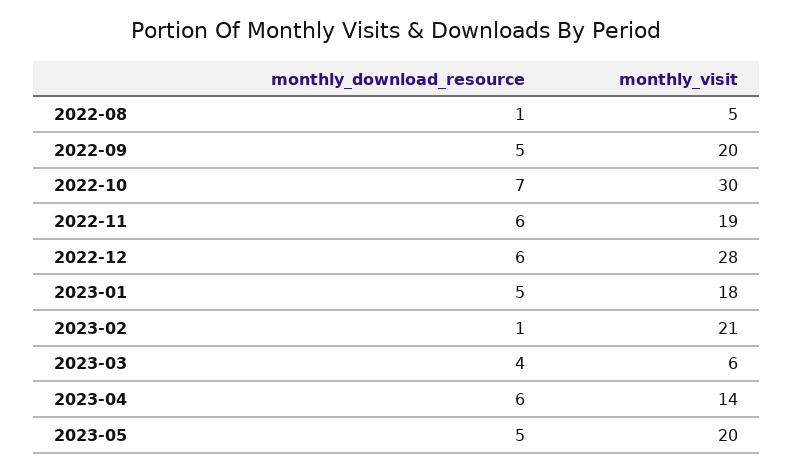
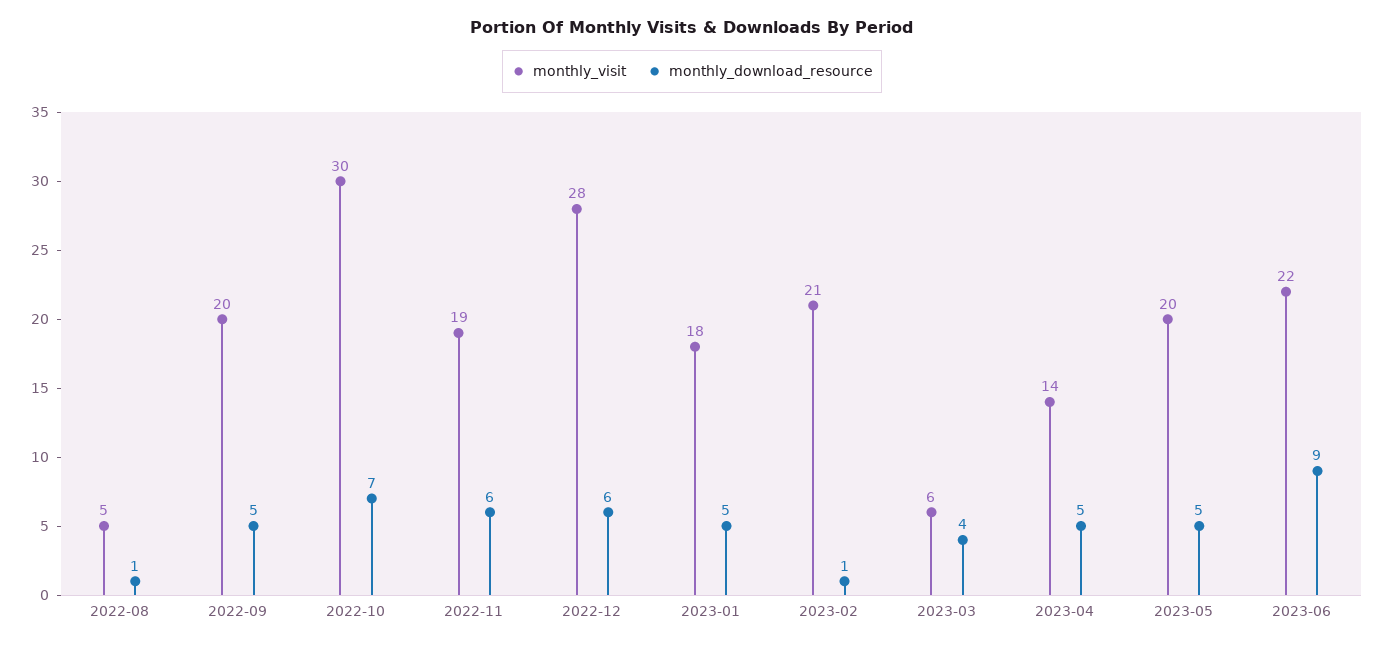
monthly_download_resource, 2023-04: 6 -> 5
monthly_visit, 2023-06: none -> 22
monthly_download_resource, 2023-06: none -> 9

